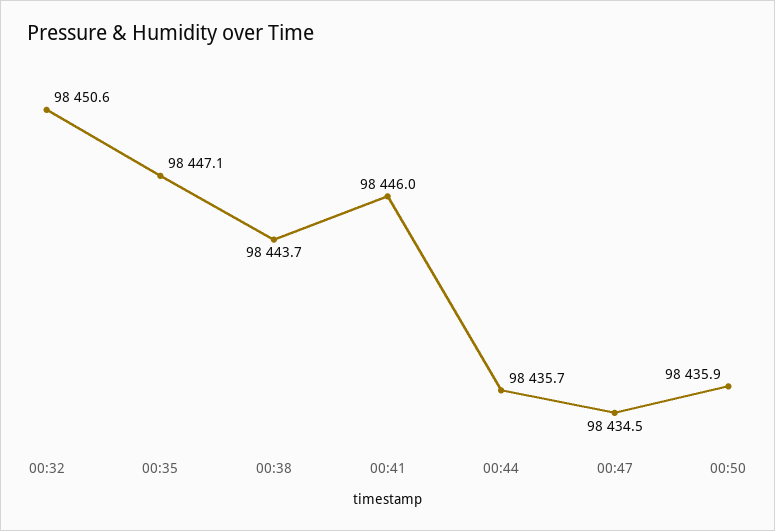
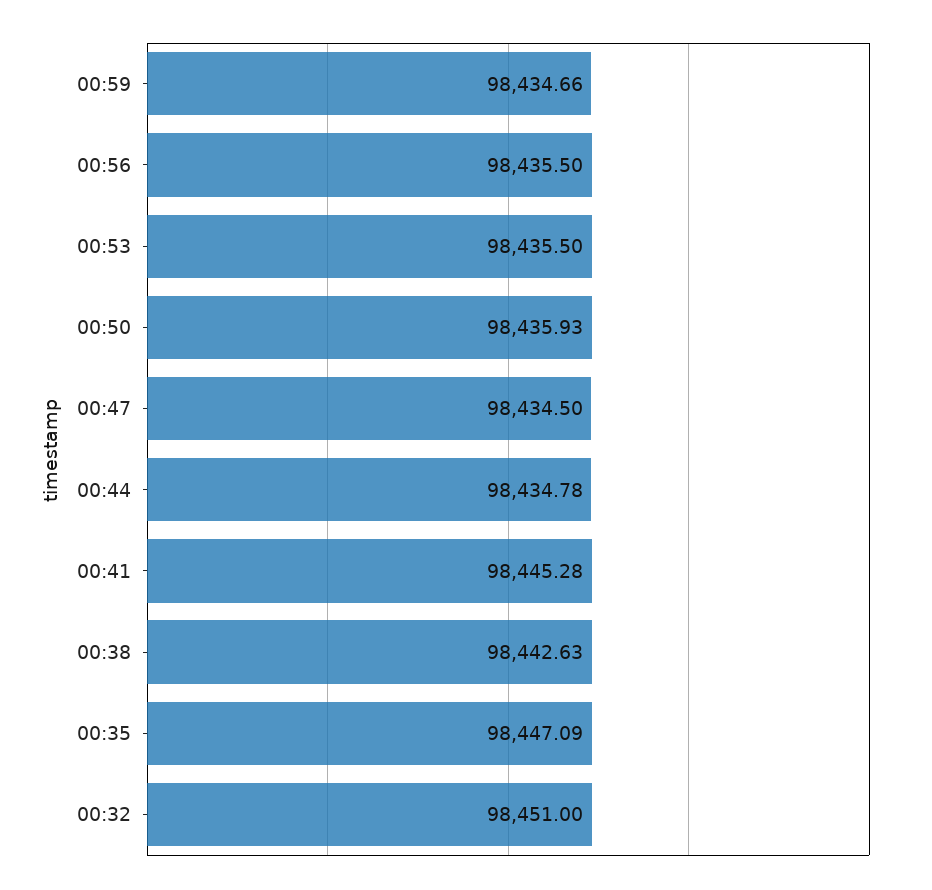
00:32: 98450.6 -> 98451
00:38: 98443.7 -> 98442.63
00:41: 98446 -> 98445.28
00:44: 98435.7 -> 98434.78
00:59: none -> 98434.66
00:56: none -> 98435.5
00:53: none -> 98435.5

